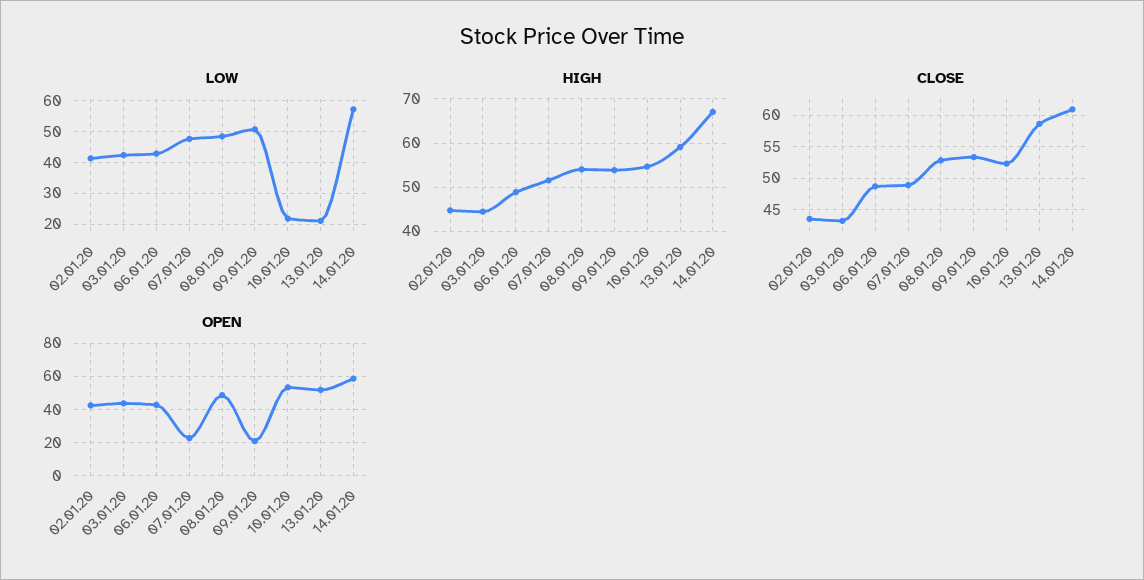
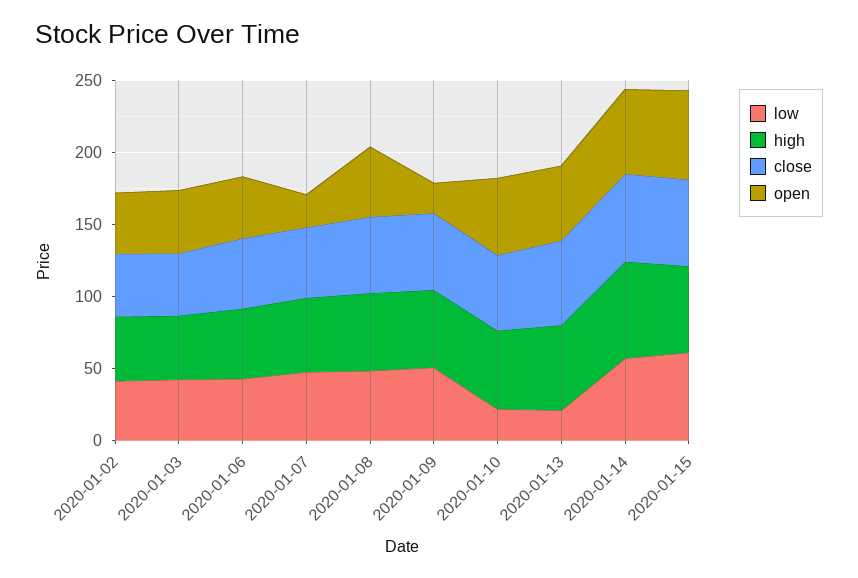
LOW, 2020-01-15: none -> 60
HIGH, 2020-01-15: none -> 60
CLOSE, 2020-01-15: none -> 60
OPEN, 2020-01-15: none -> 60

